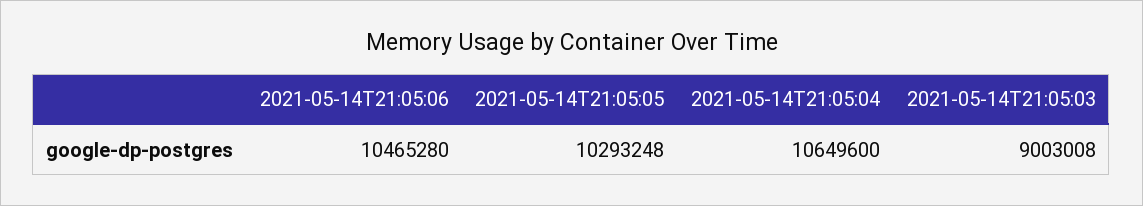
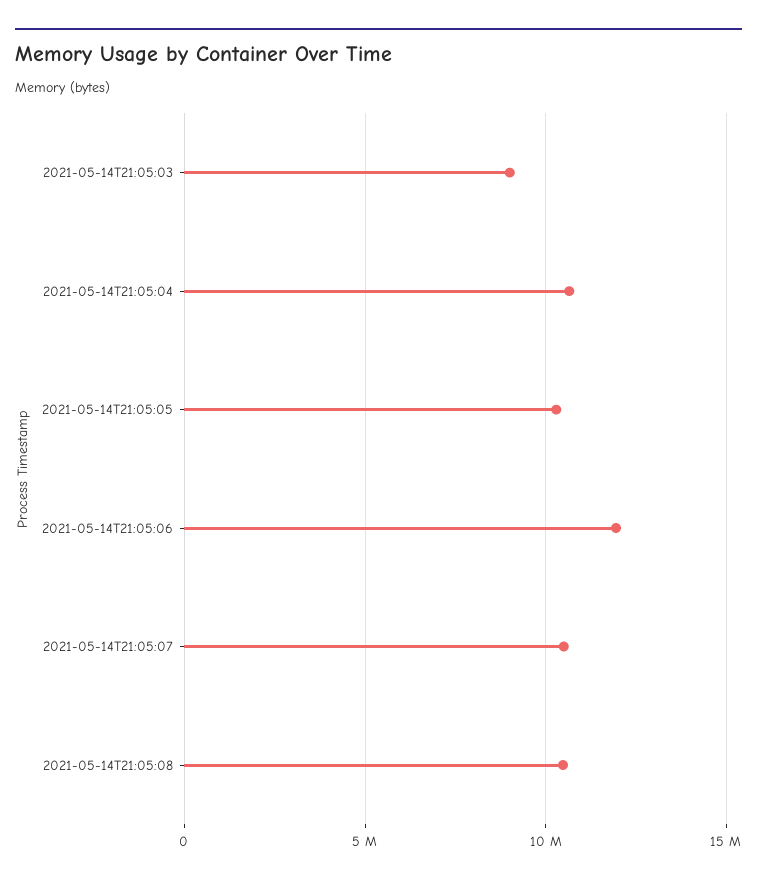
2021-05-14T21:05:06: 10465280 -> 12000000
2021-05-14T21:05:07: none -> 10500000
2021-05-14T21:05:08: none -> 10500000

